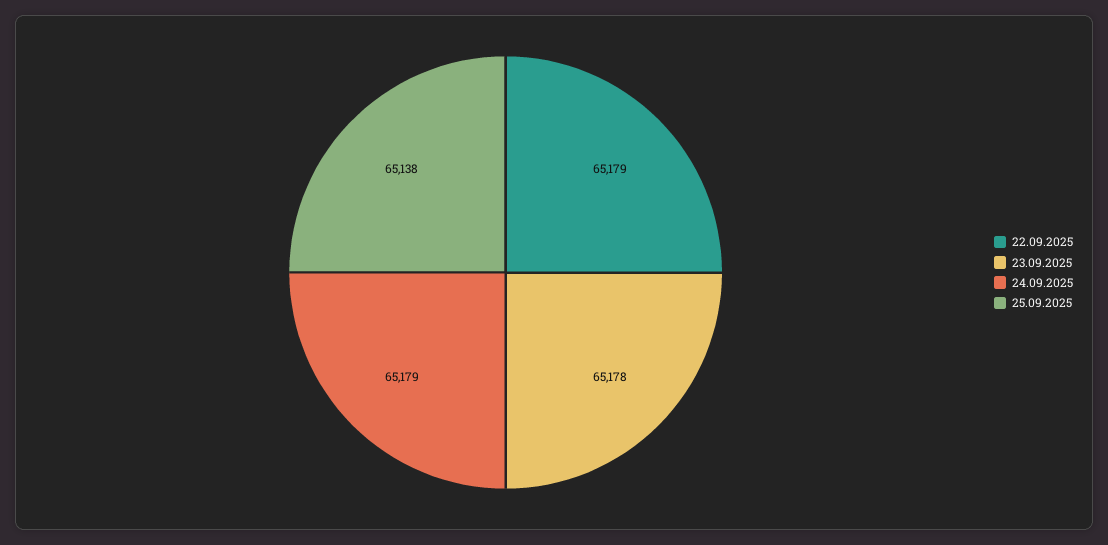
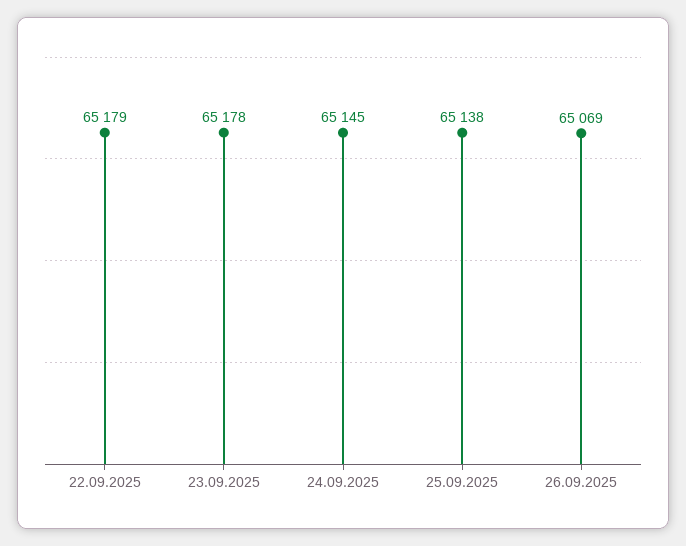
24.09.2025: 65179 -> 65145
26.09.2025: none -> 65069

